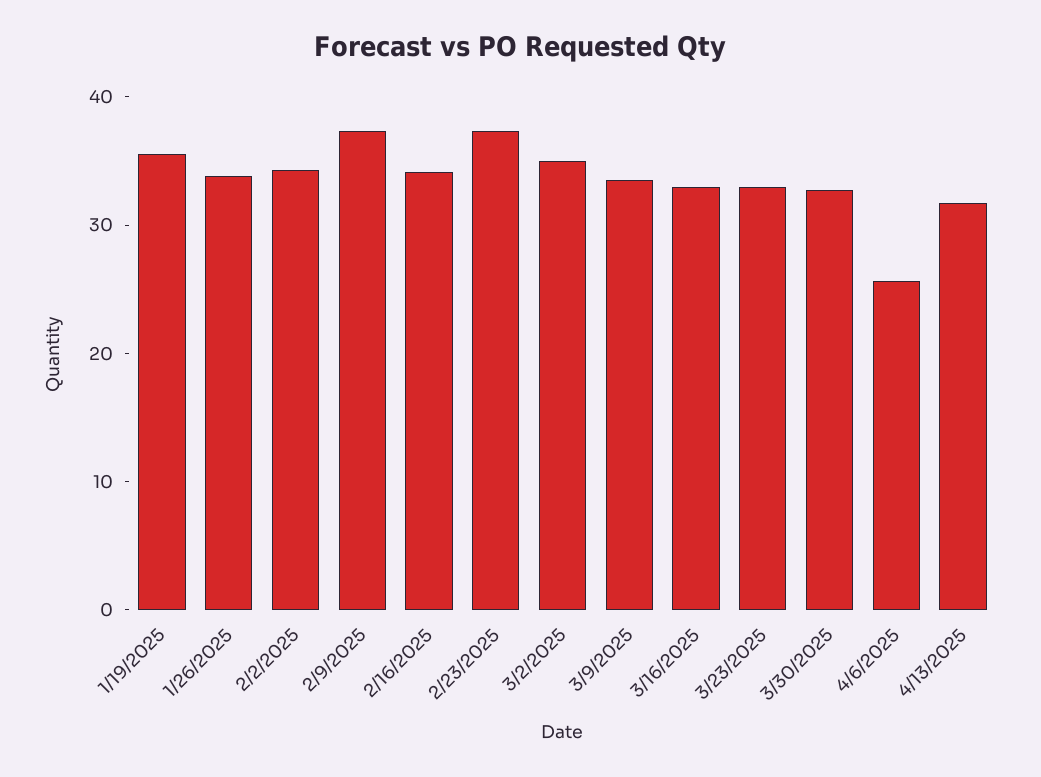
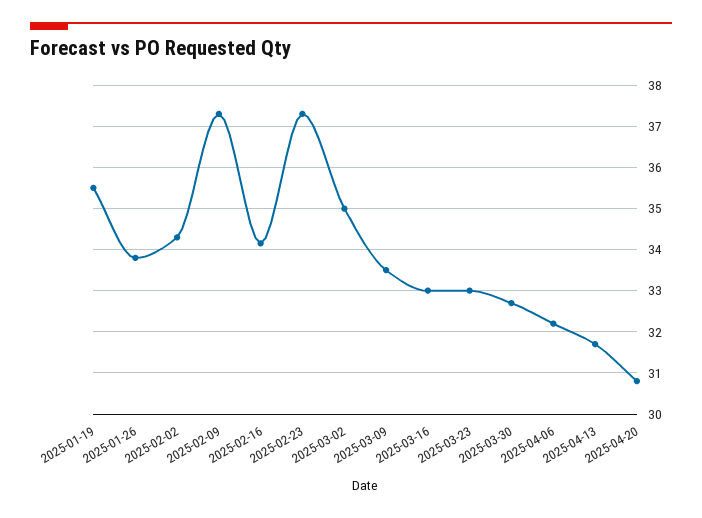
4/6/2025: 26 -> 32.2
2025-04-20: none -> 30.8

